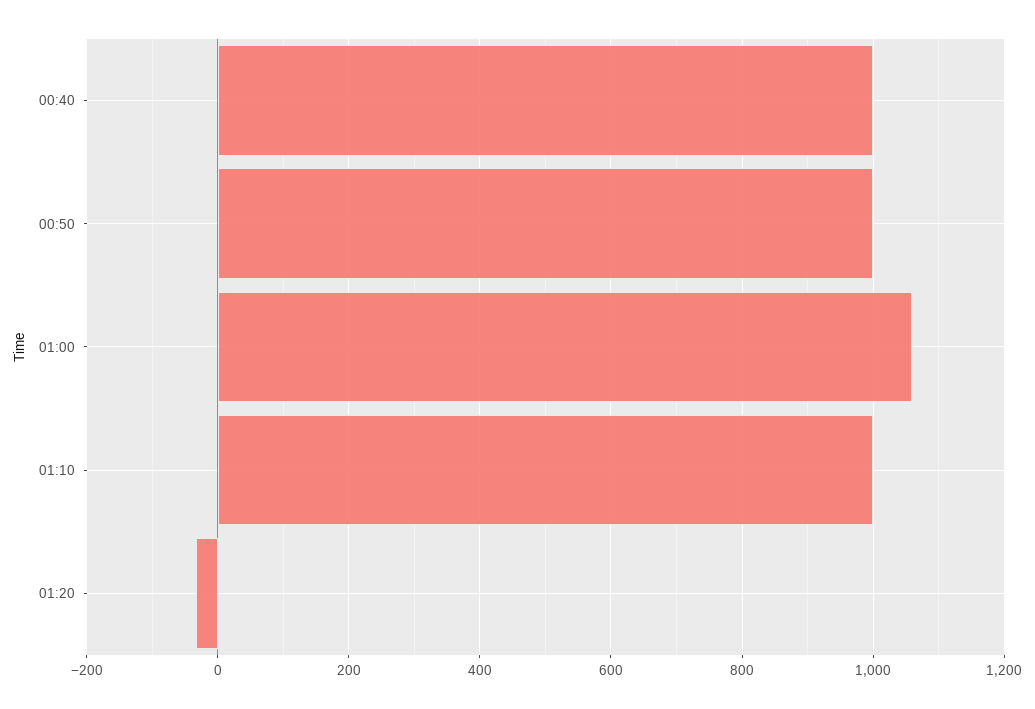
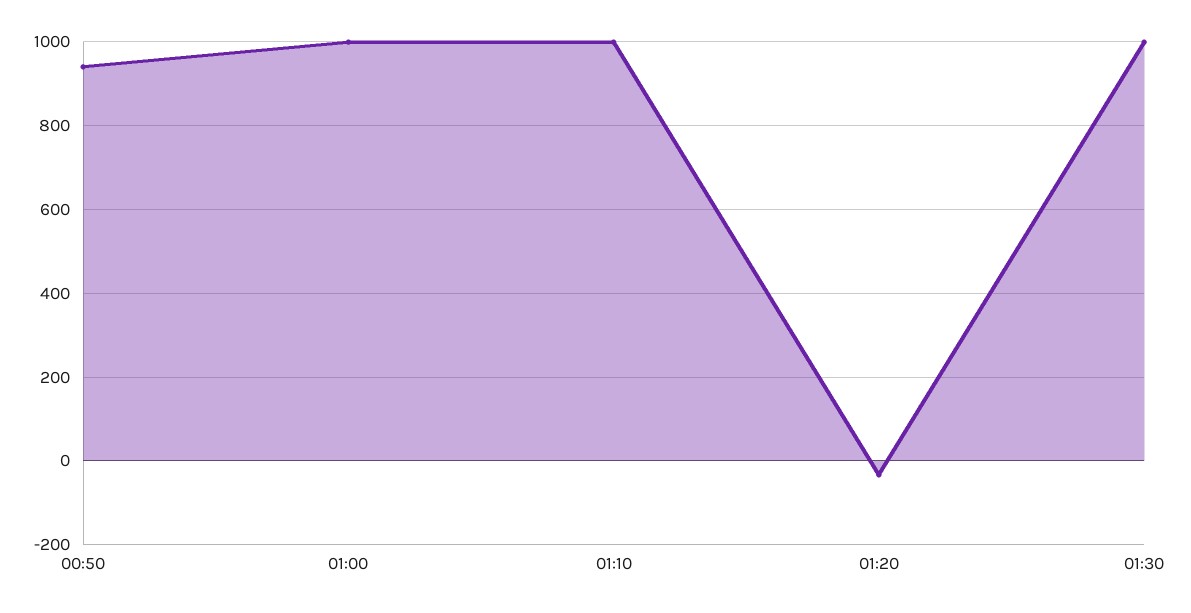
00:40: 1000 -> none
00:50: 1000 -> 940
01:00: 1060 -> 1000
01:30: none -> 1000

